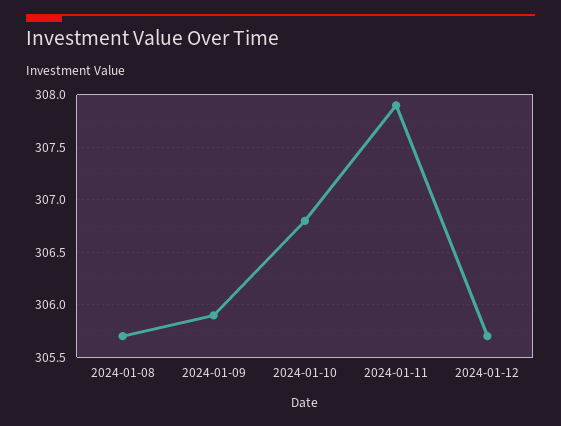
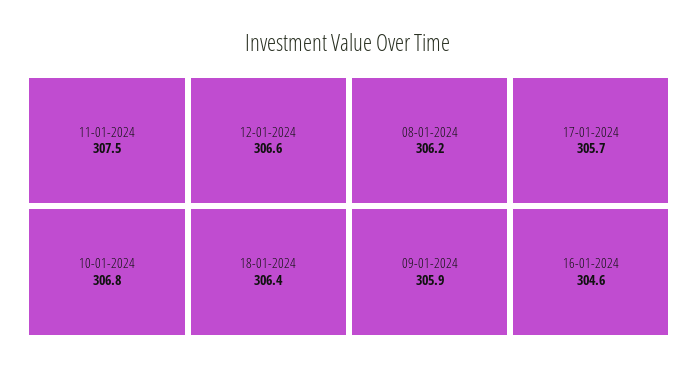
2024-01-08: 305.7 -> 306.2
2024-01-11: 307.9 -> 307.5
2024-01-12: 305.7 -> 306.6
18-01-2024: none -> 306.4
17-01-2024: none -> 305.7
16-01-2024: none -> 304.6

